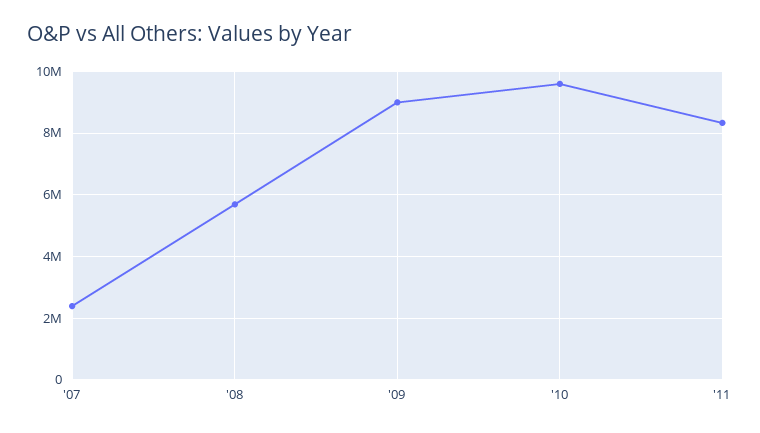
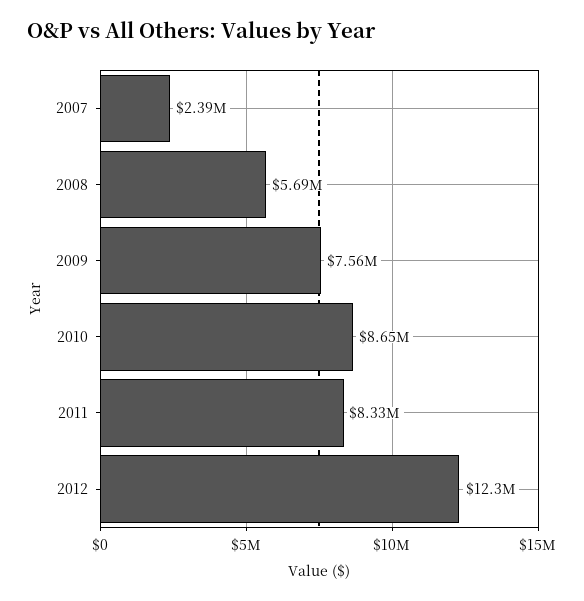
'09: 9000000 -> 7560000
'10: 9600000 -> 8650000
2012: none -> 12300000

